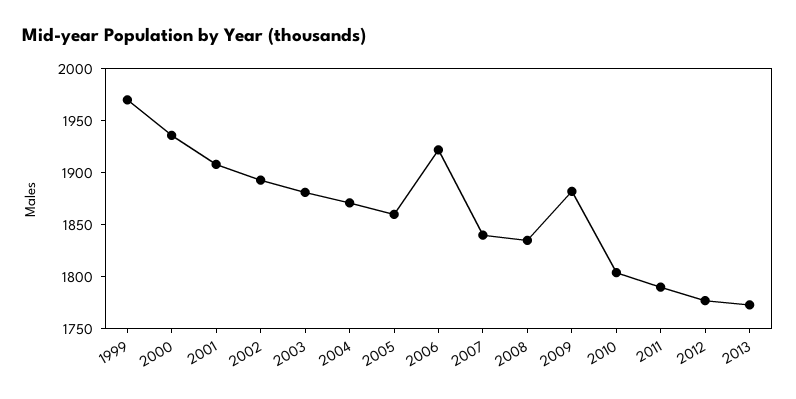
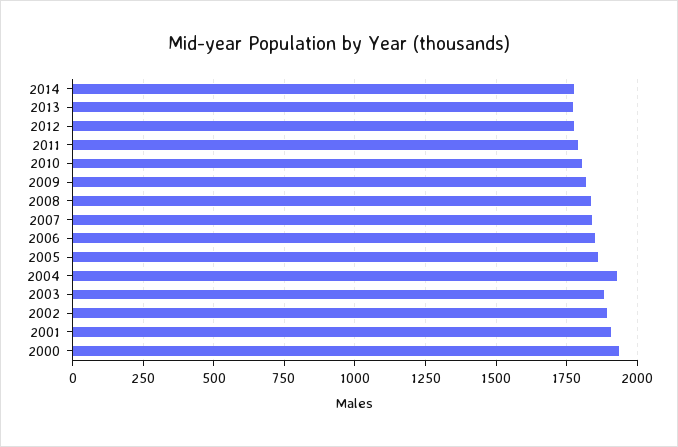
1999: 1970 -> none
2004: 1870 -> 1925
2006: 1920 -> 1850
2009: 1880 -> 1825
2014: none -> 1775

